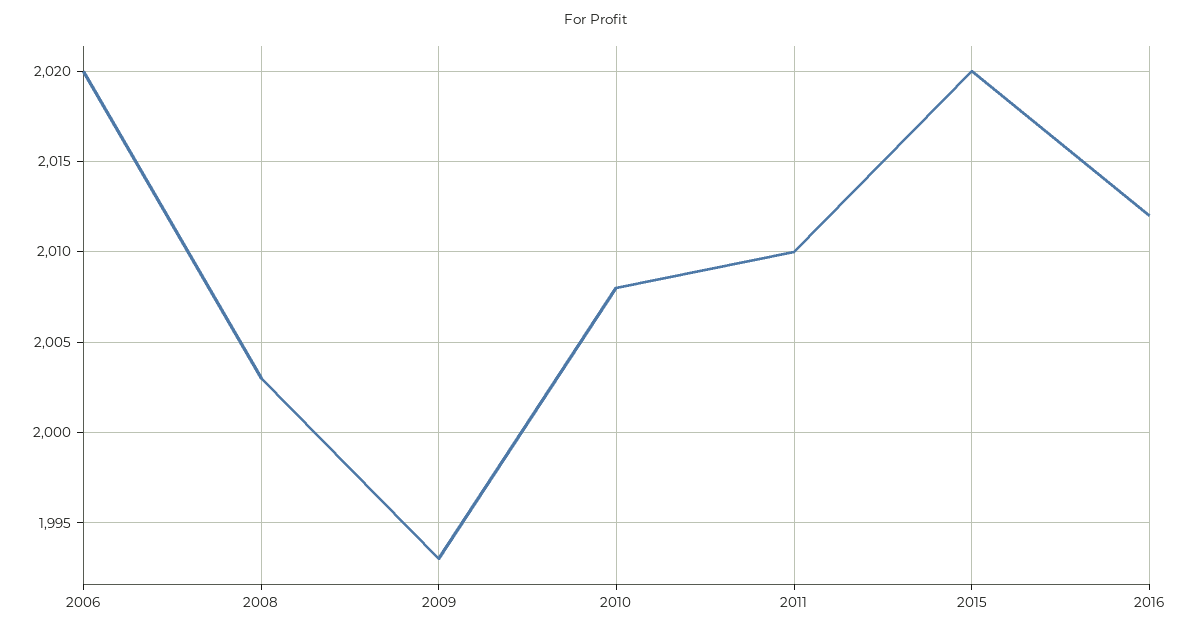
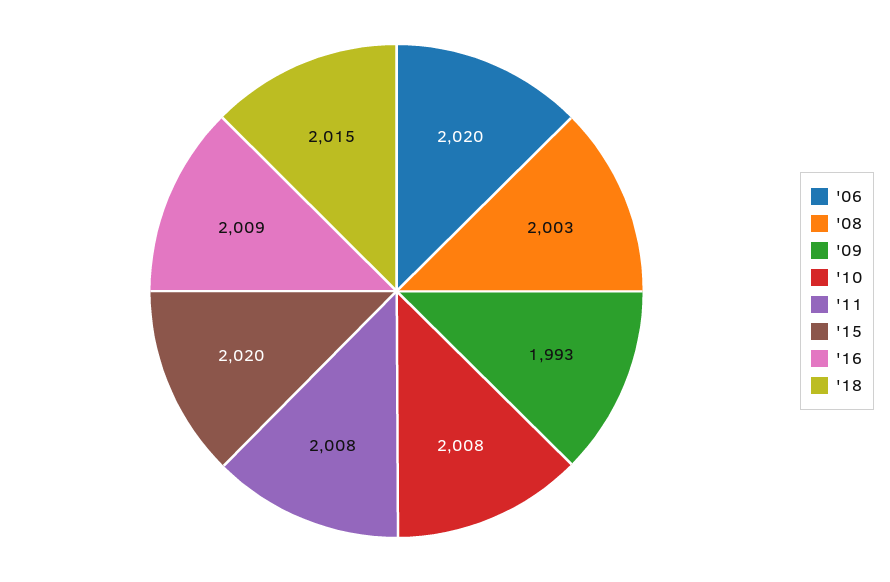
2011: 2010 -> 2008
2016: 2012 -> 2009
'18: none -> 2015

